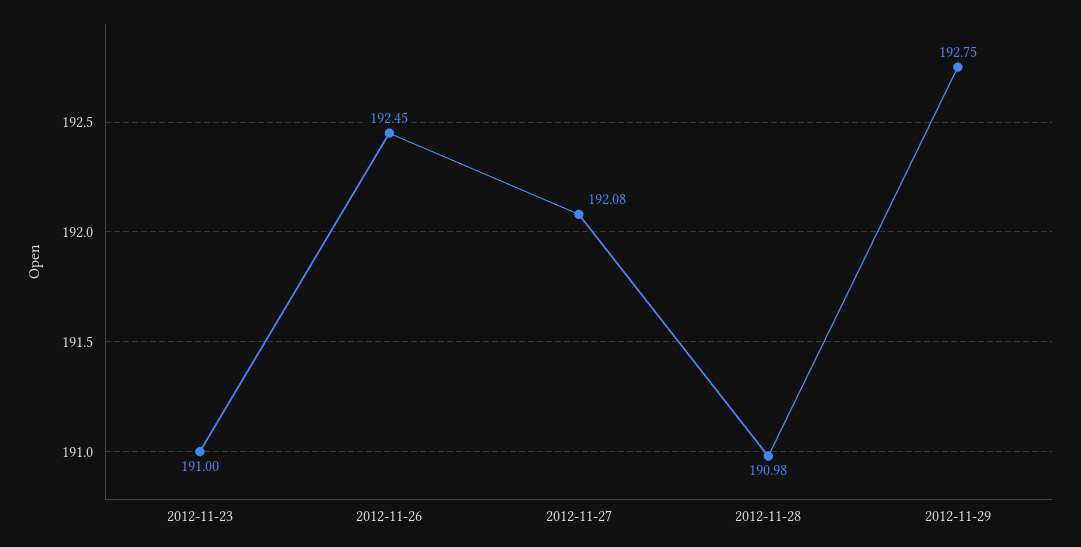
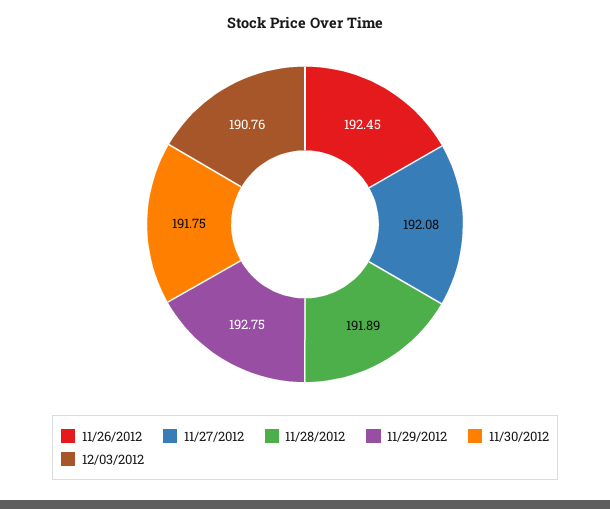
2012-11-23: 191 -> none
2012-11-28: 190.98 -> 191.89
11/30/2012: none -> 191.75
12/03/2012: none -> 190.76

